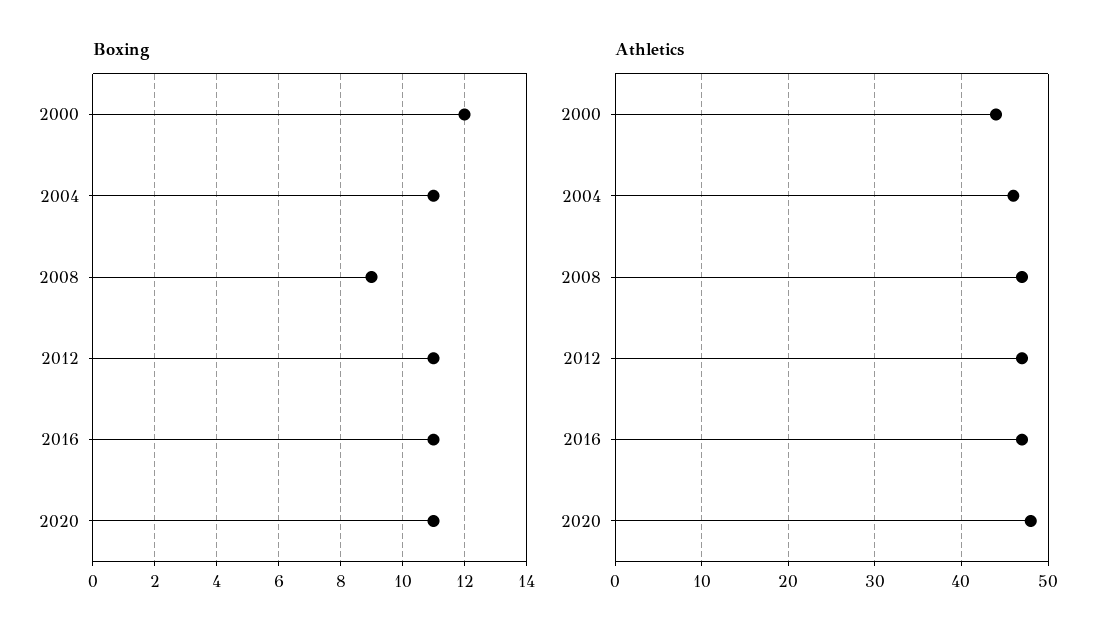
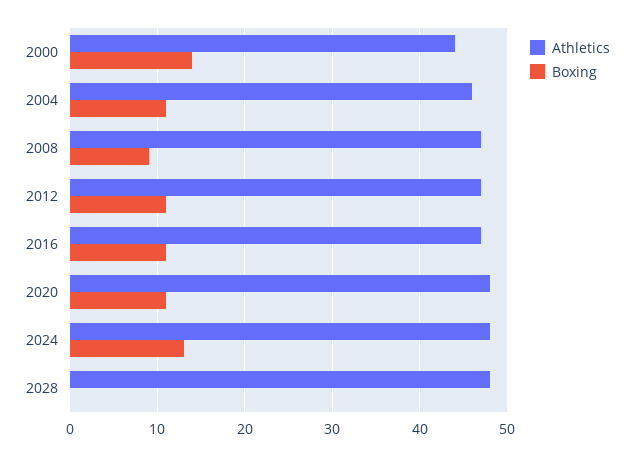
Boxing, 2000: 12 -> 14
Athletics, 2024: none -> 48
Boxing, 2024: none -> 13
Athletics, 2028: none -> 48
Boxing, 2028: none -> 0

